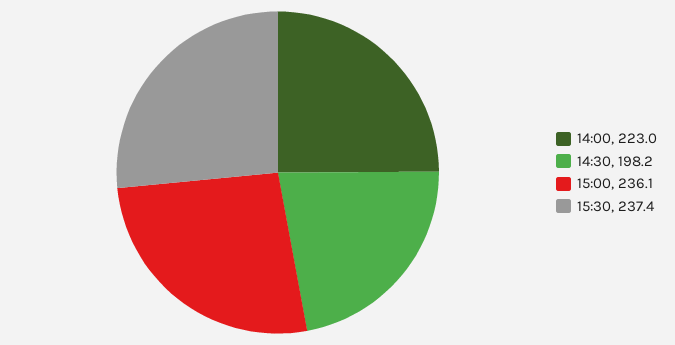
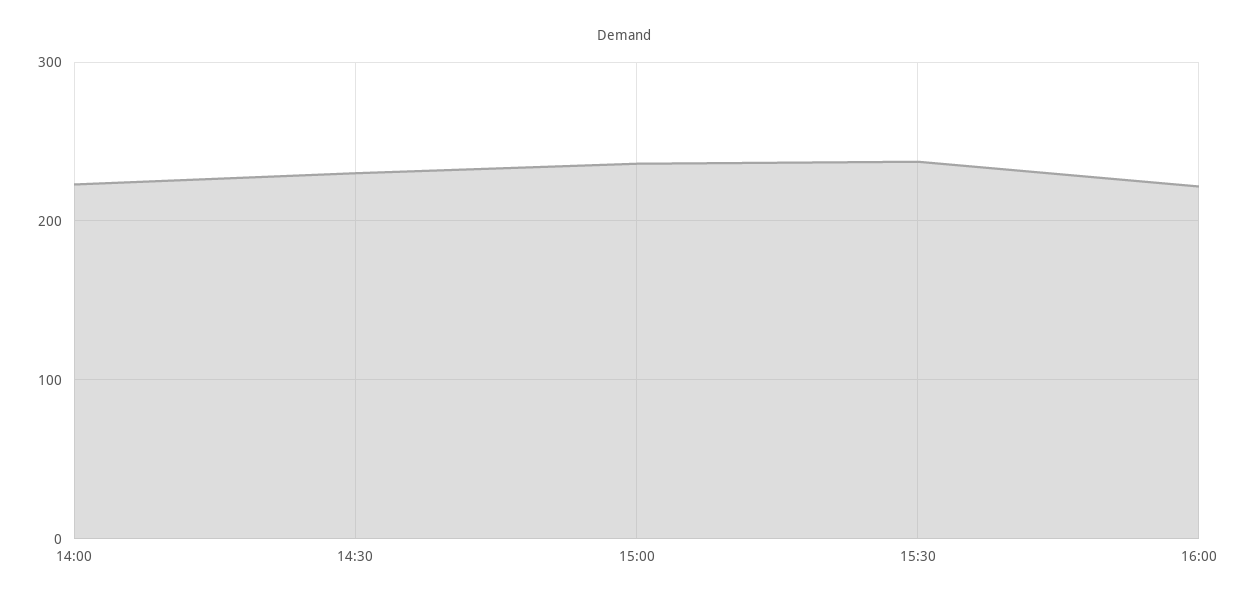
14:30: 198.2 -> 230
16:00: none -> 220

